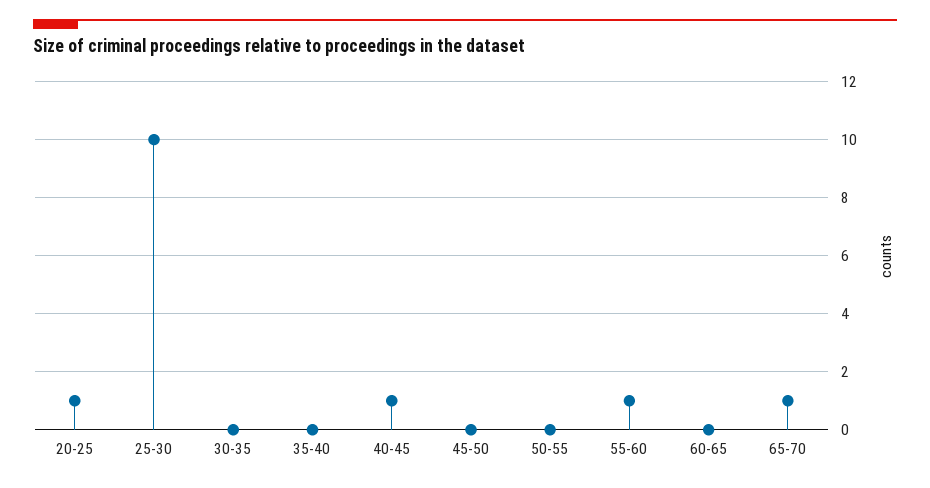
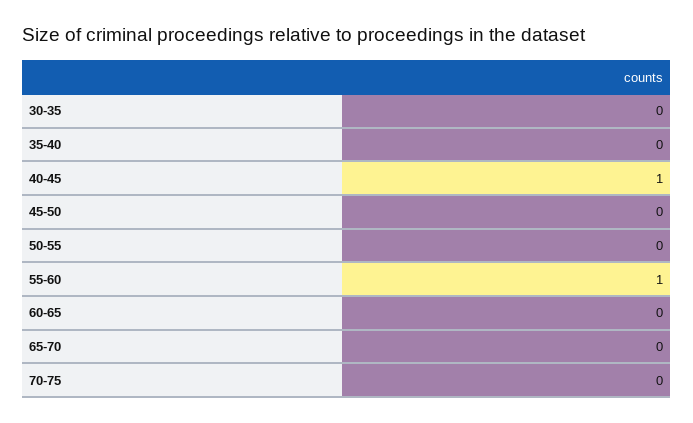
20-25: 1 -> none
25-30: 10 -> none
65-70: 1 -> 0
70-75: none -> 0

